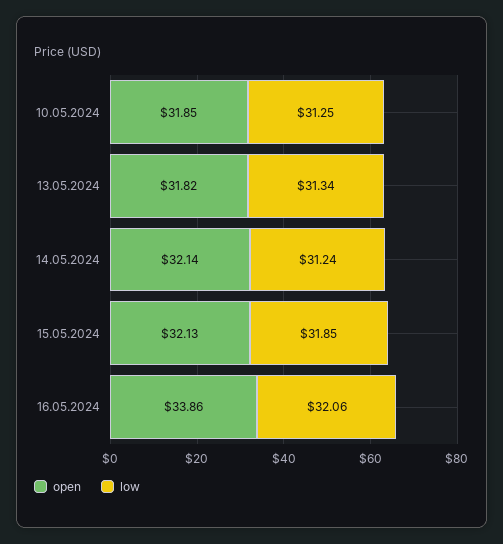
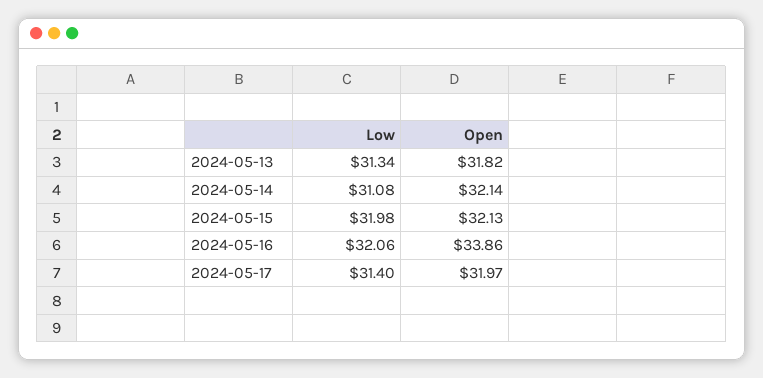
open, 10.05.2024: 31.85 -> none
low, 10.05.2024: 31.25 -> none
low, 14.05.2024: 31.24 -> 31.08
low, 15.05.2024: 31.85 -> 31.98
low, 2024-05-17: none -> 31.4
open, 2024-05-17: none -> 31.97

